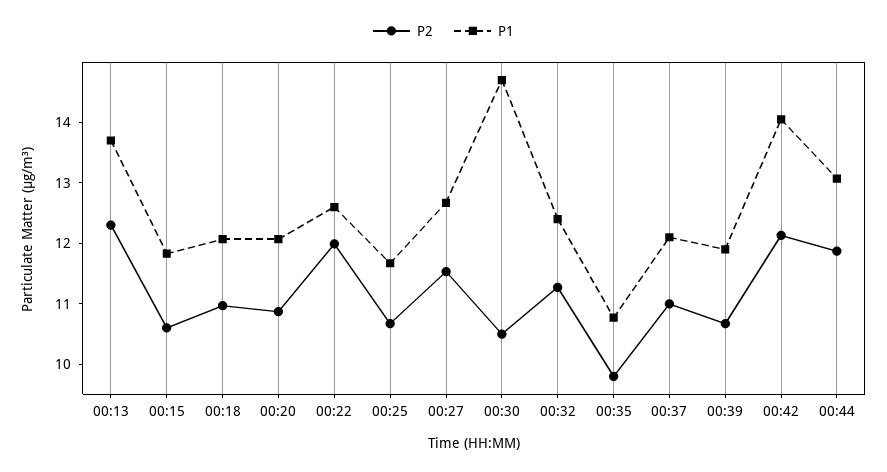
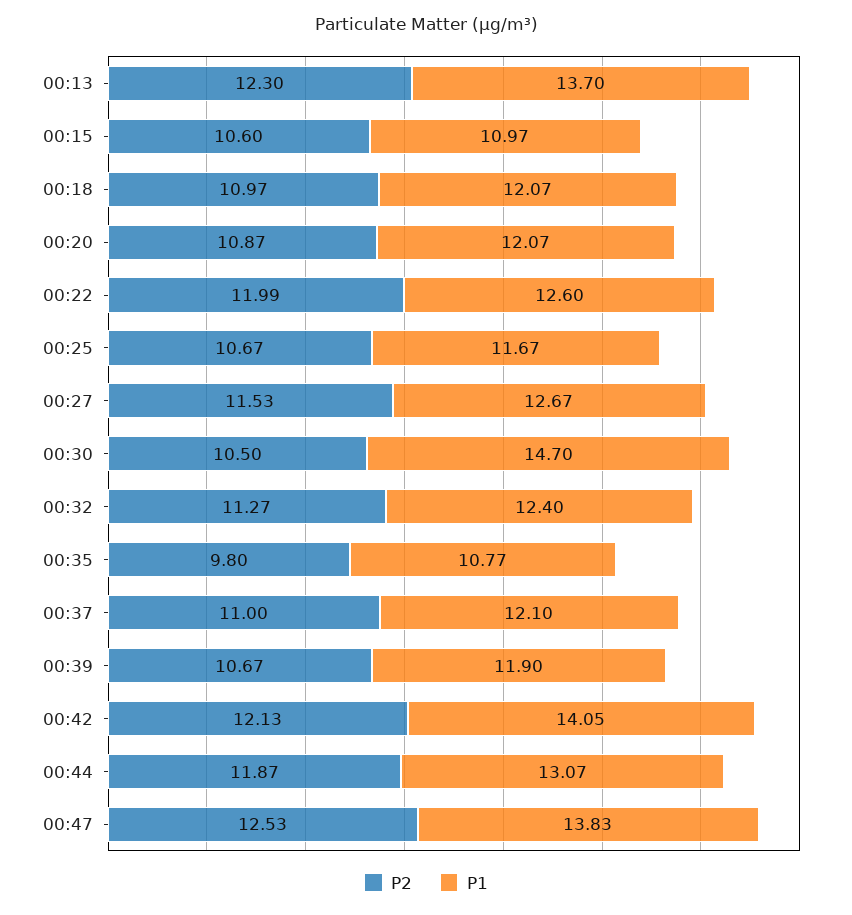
P1, 00:15: 11.8 -> 10.97
P2, 00:47: none -> 12.53
P1, 00:47: none -> 13.83

